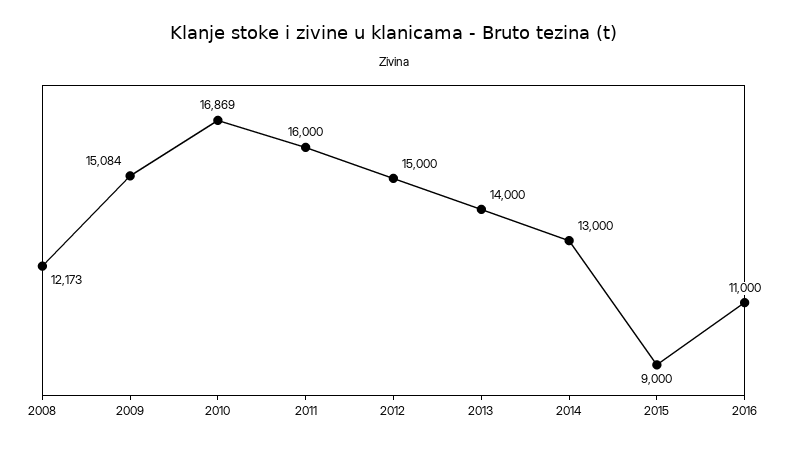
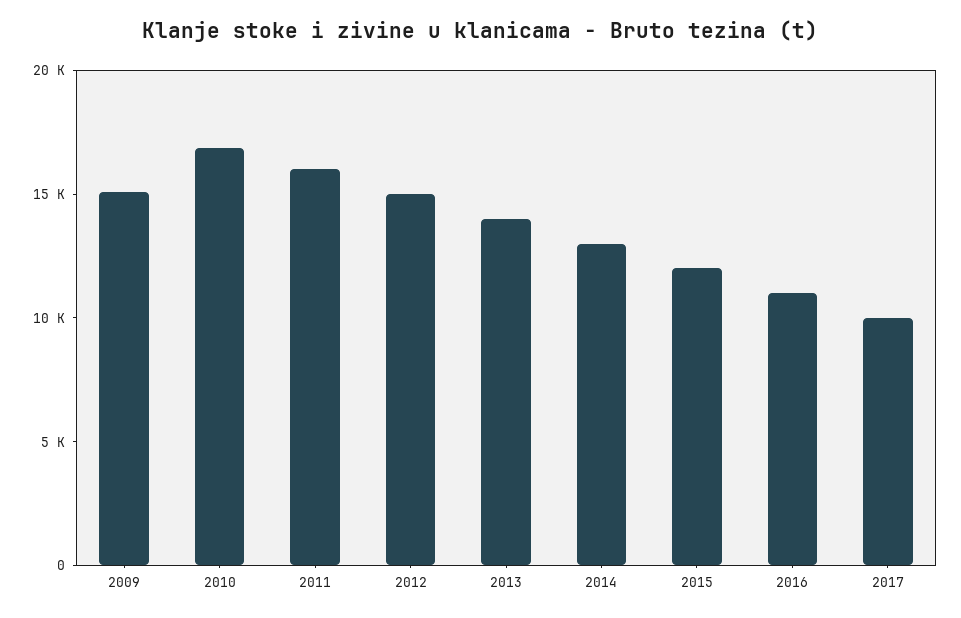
2008: 12173 -> none
2015: 9000 -> 12000
2017: none -> 10000

